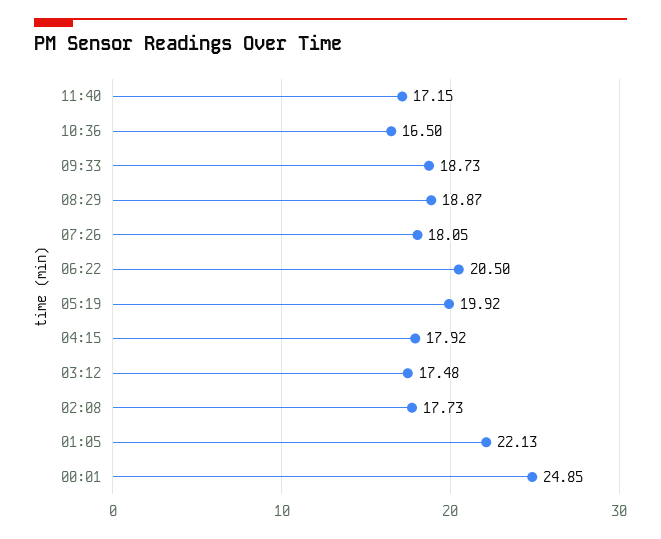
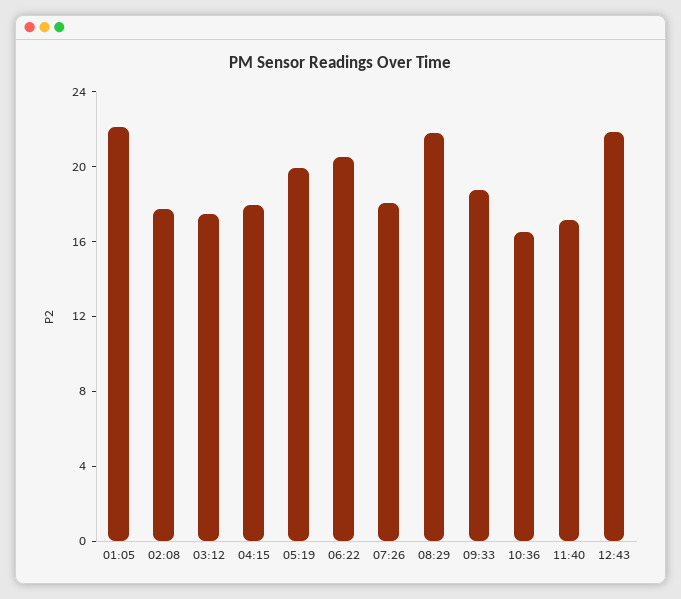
08:29: 18.87 -> 22
00:01: 24.85 -> none
12:43: none -> 22

